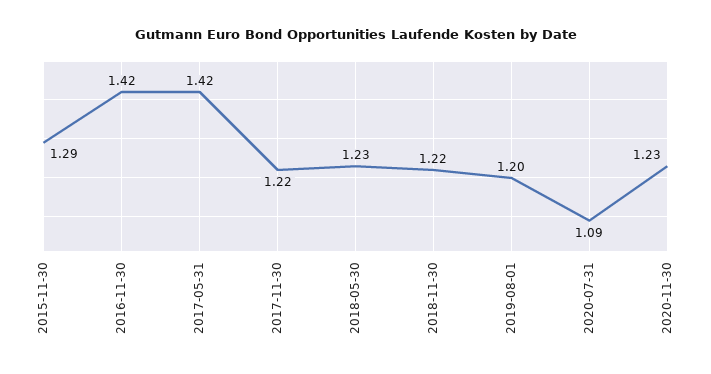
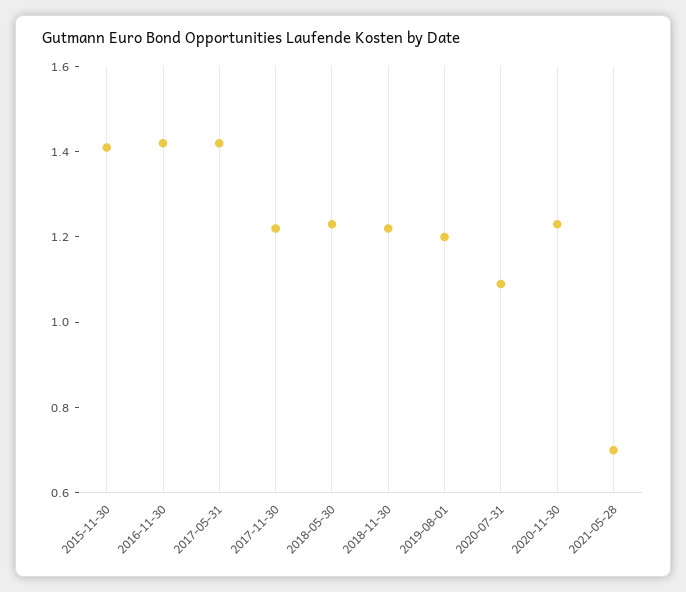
2015-11-30: 1.29 -> 1.4
2021-05-28: none -> 0.7

